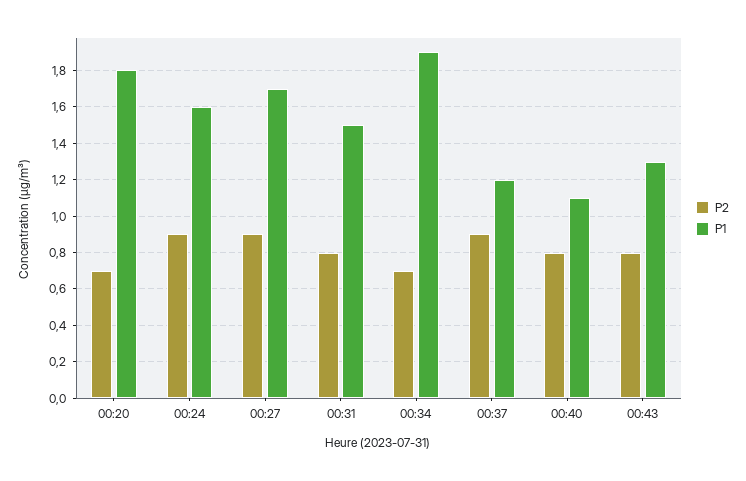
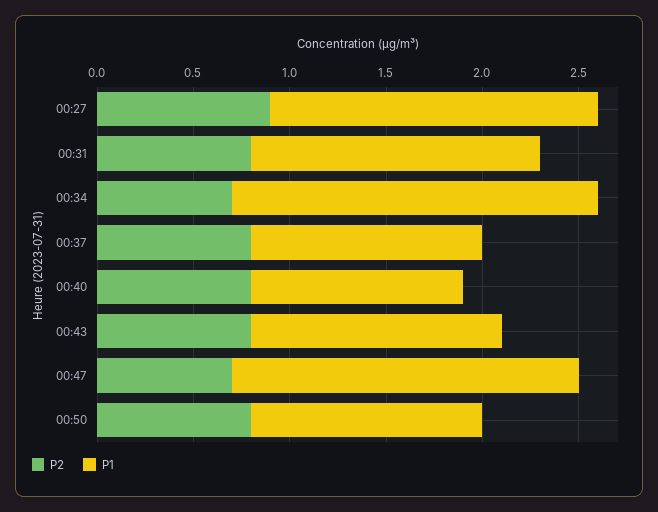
P2, 00:20: 0.7 -> none
P1, 00:20: 1.8 -> none
P2, 00:24: 0.9 -> none
P1, 00:24: 1.6 -> none
P2, 00:37: 0.9 -> 0.8
P2, 00:47: none -> 0.7
P1, 00:47: none -> 1.8
P2, 00:50: none -> 0.8
P1, 00:50: none -> 1.2

